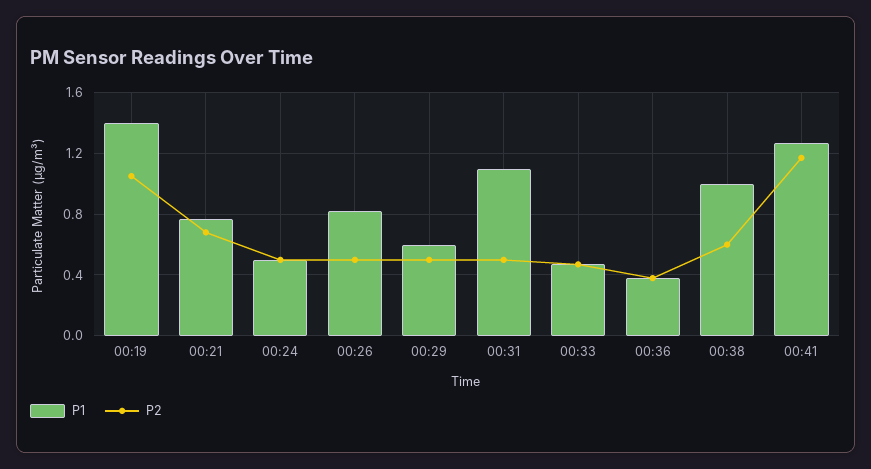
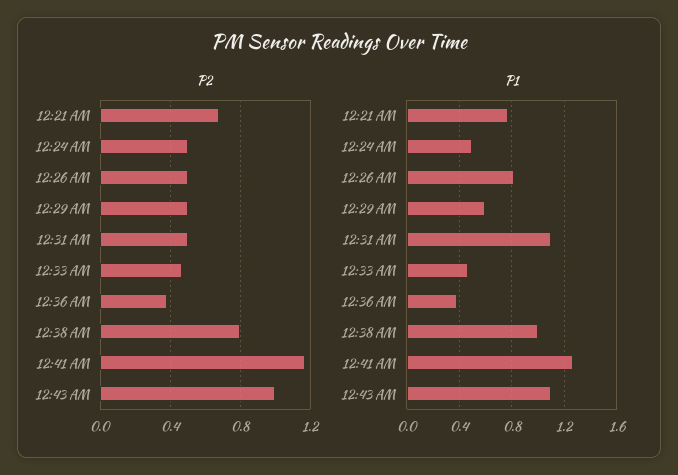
P1, 00:19: 1.4 -> none
P2, 00:19: 1.05 -> none
P2, 00:38: 0.6 -> 0.8
P2, 12:43 AM: none -> 1
P1, 12:43 AM: none -> 1.1

